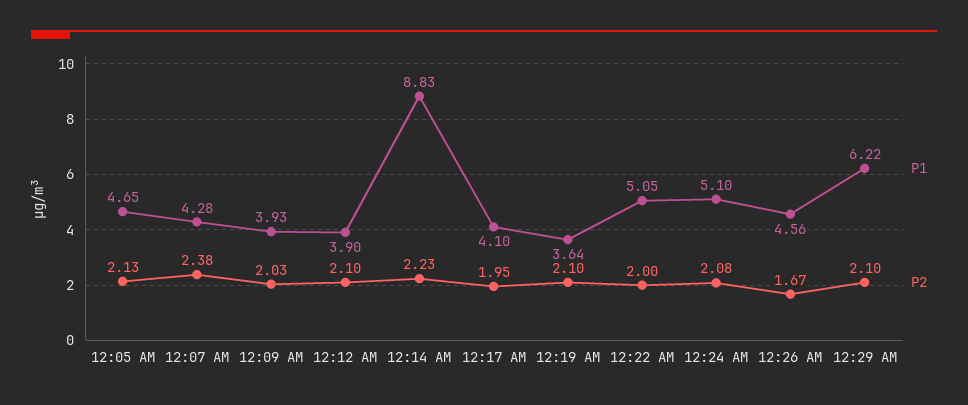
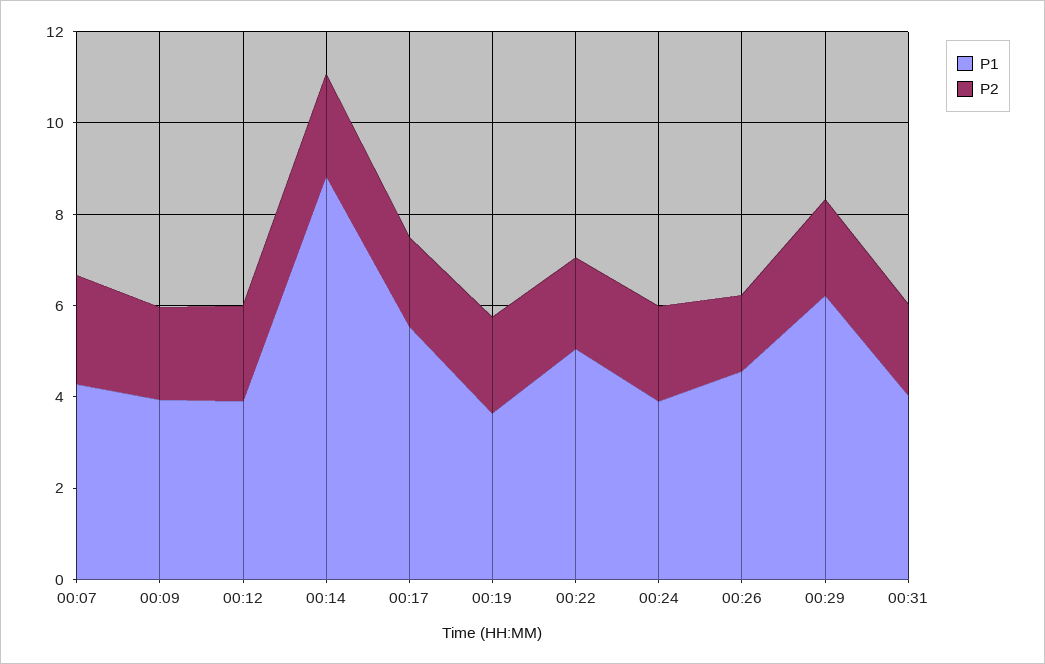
P1, 12:05 AM: 4.65 -> none
P2, 12:05 AM: 2.13 -> none
P1, 12:17 AM: 4.1 -> 5.5
P1, 12:24 AM: 5.1 -> 4
P1, 00:31: none -> 4
P2, 00:31: none -> 2

